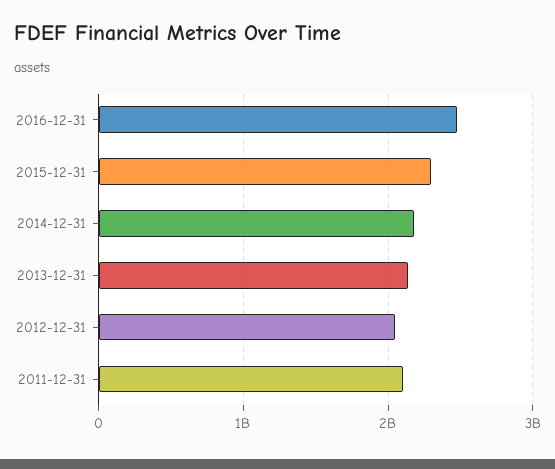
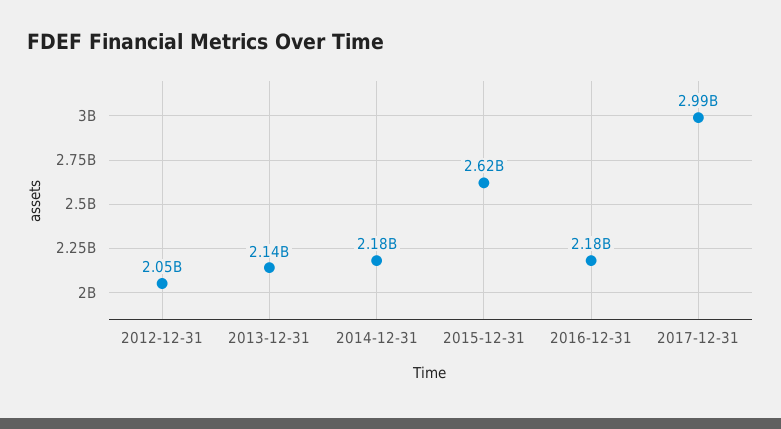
2016-12-31: 2500000000 -> 2180000000
2015-12-31: 2300000000 -> 2620000000
2011-12-31: 2100000000 -> none
2017-12-31: none -> 2990000000

